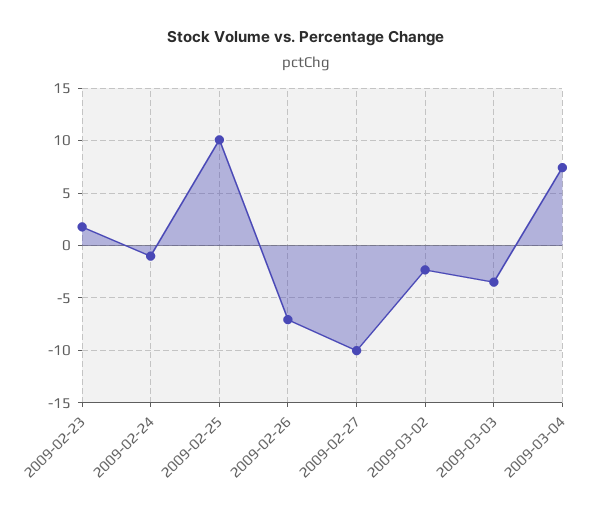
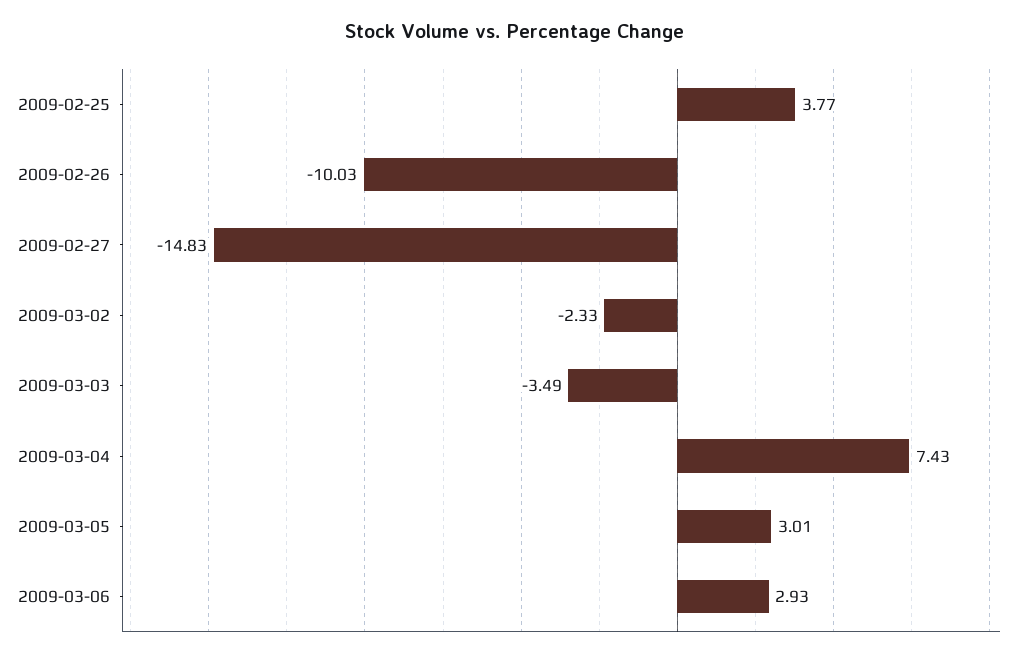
2009-02-23: 2 -> none
2009-02-24: -1 -> none
2009-02-25: 10 -> 3.77
2009-02-26: -7 -> -10.03
2009-02-27: -10 -> -14.83
2009-03-05: none -> 3.01
2009-03-06: none -> 2.93

